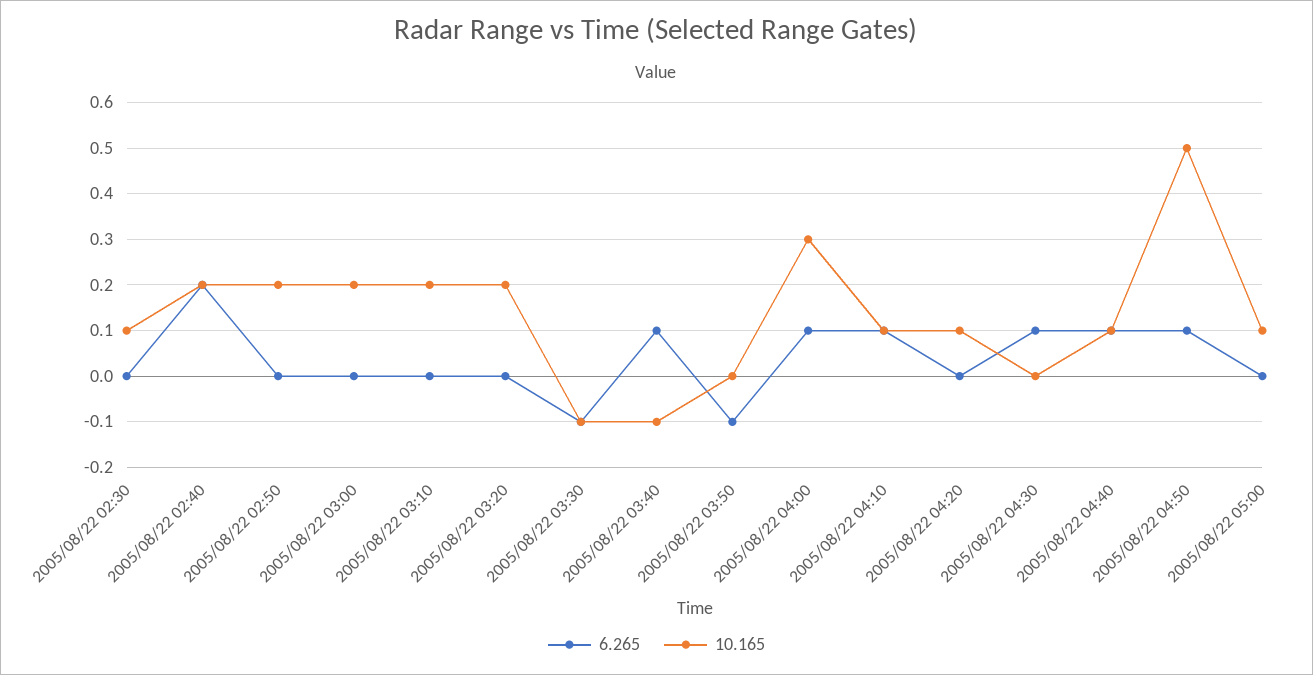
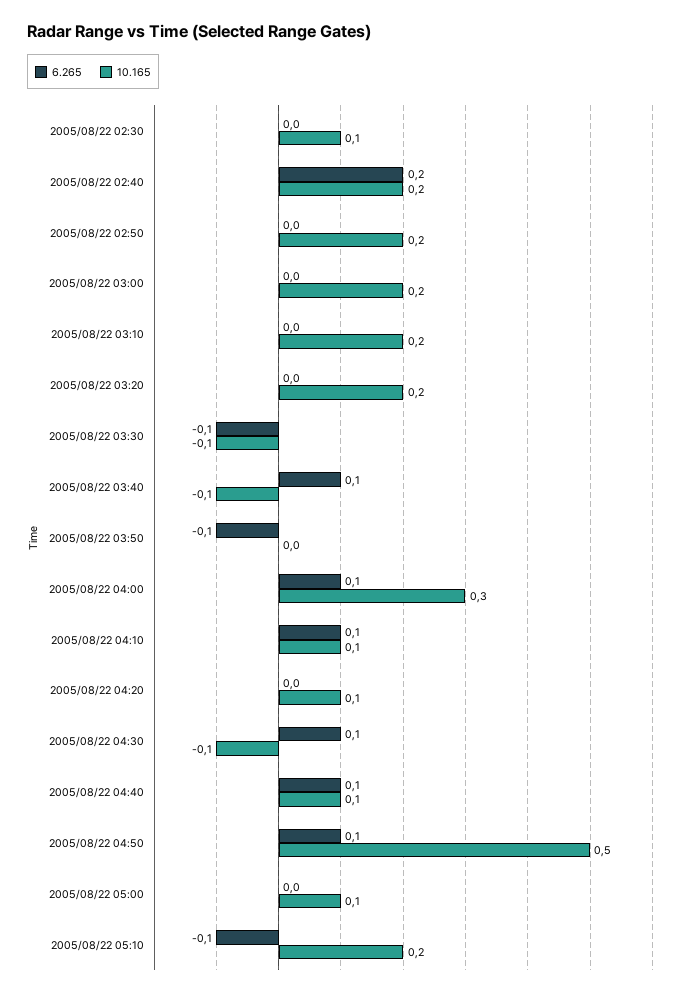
10.165, 2005/08/22 04:30: 0 -> -0.1
6.265, 2005/08/22 05:10: none -> -0.1
10.165, 2005/08/22 05:10: none -> 0.2

